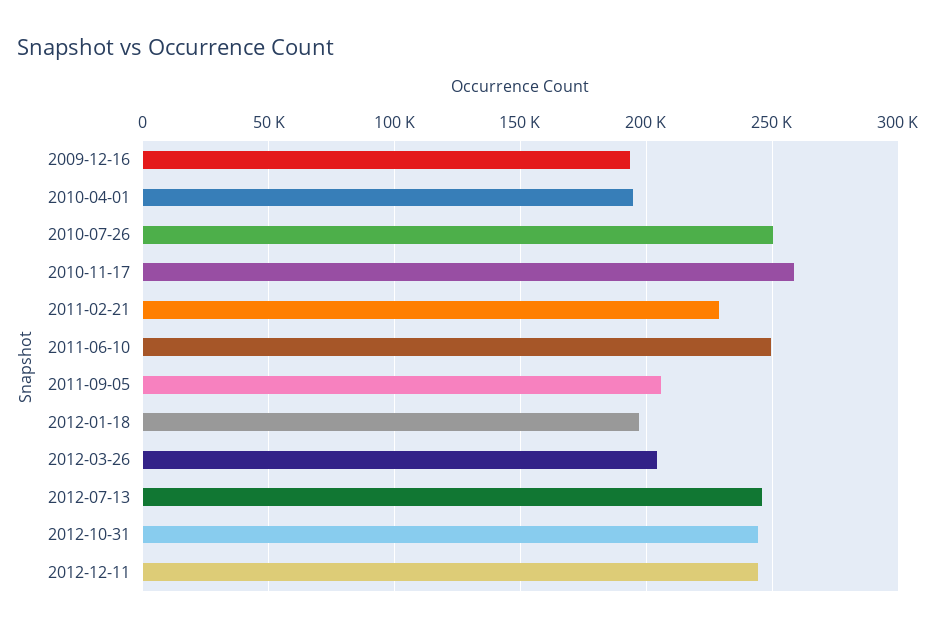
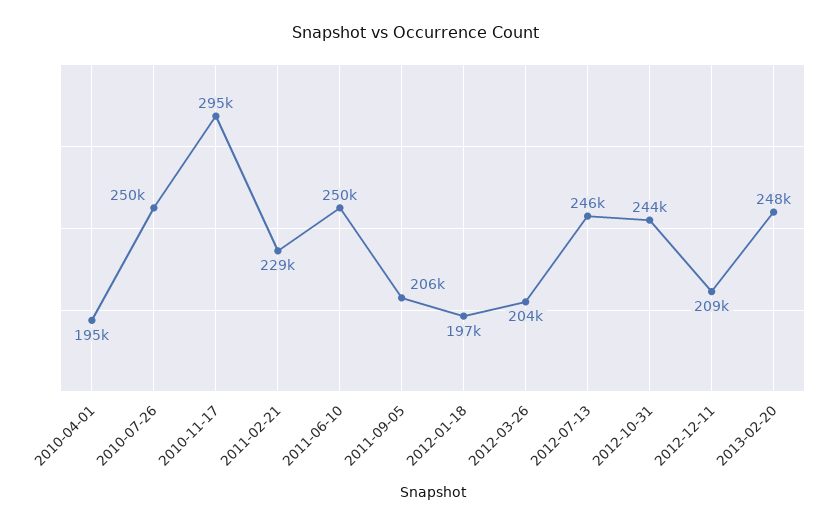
2009-12-16: 195000 -> none
2010-11-17: 260000 -> 295000
2012-12-11: 245000 -> 209000
2013-02-20: none -> 248000

